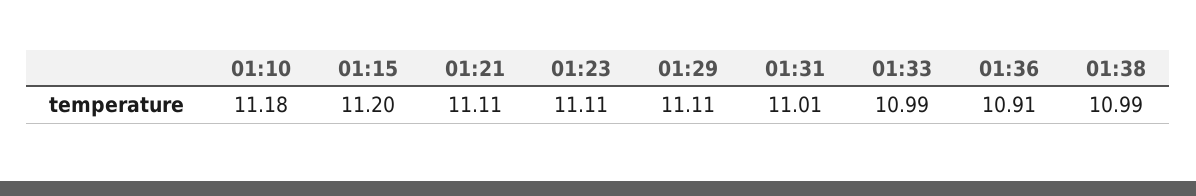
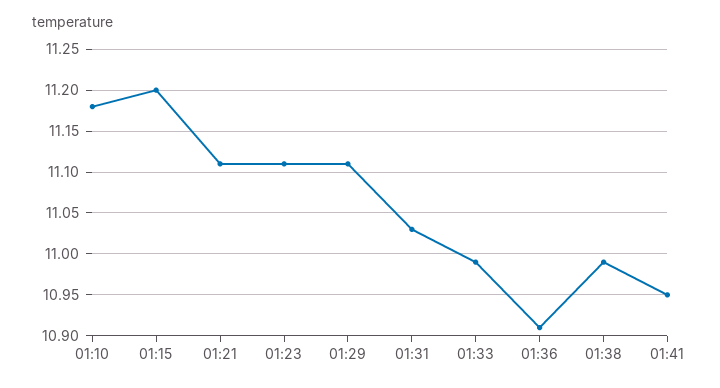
01:31: 11.01 -> 11.03
01:41: none -> 10.95

